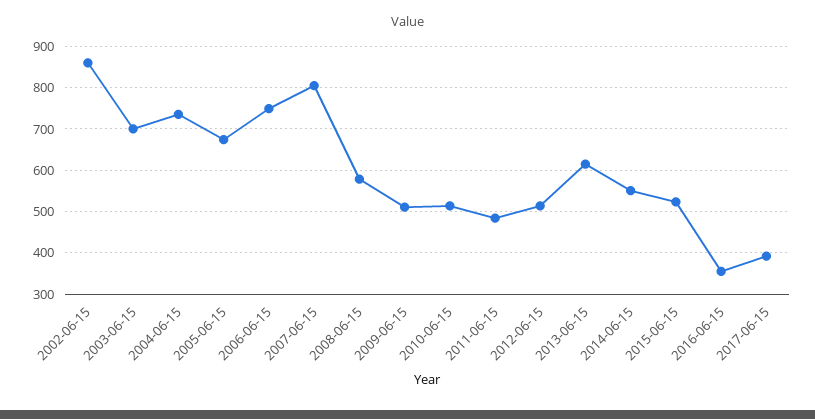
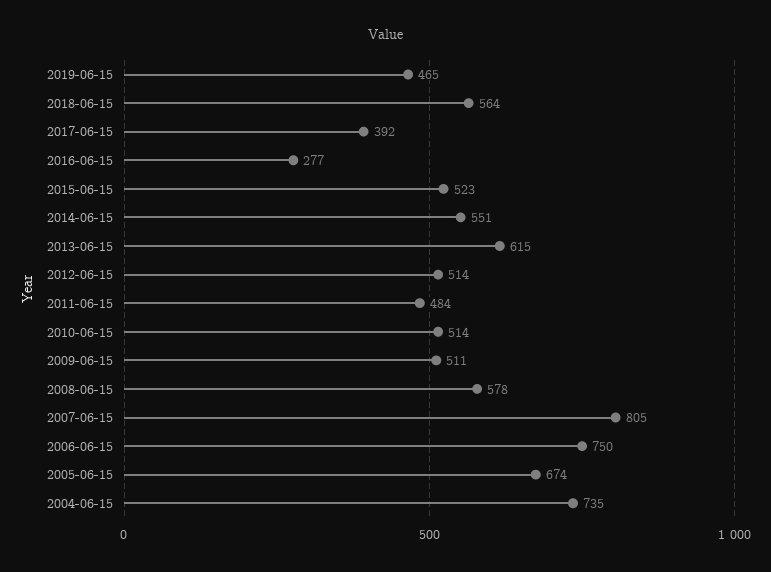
2002-06-15: 860 -> none
2003-06-15: 700 -> none
2016-06-15: 360 -> 277
2019-06-15: none -> 465
2018-06-15: none -> 564

